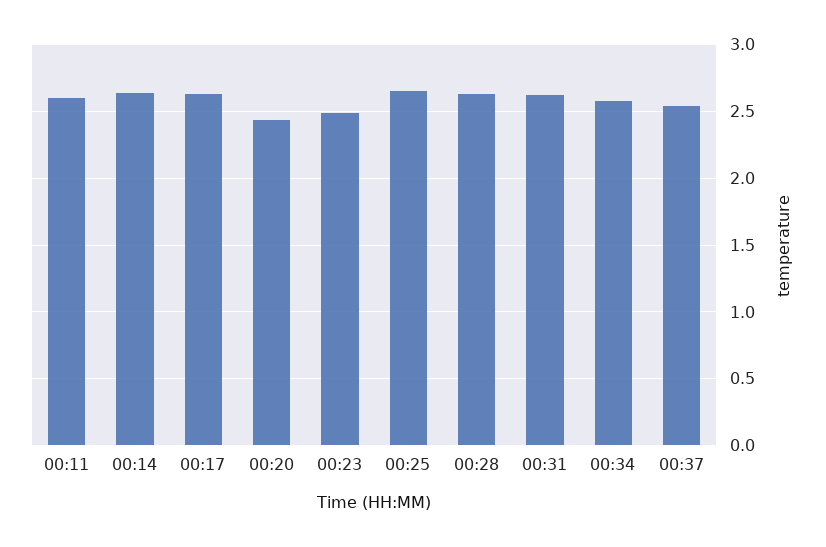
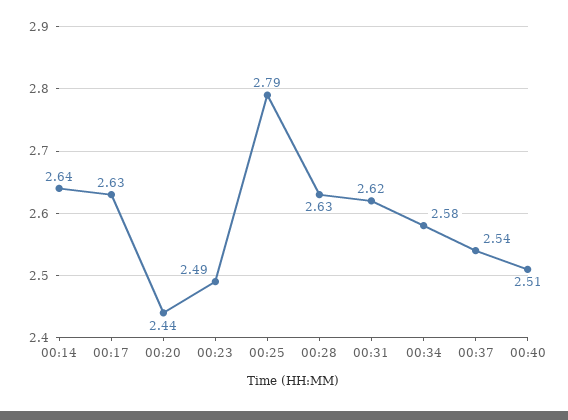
00:11: 2.6 -> none
00:25: 2.65 -> 2.79
00:40: none -> 2.51

